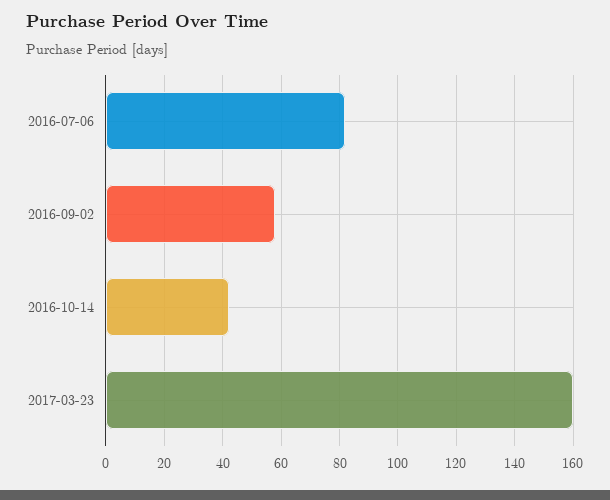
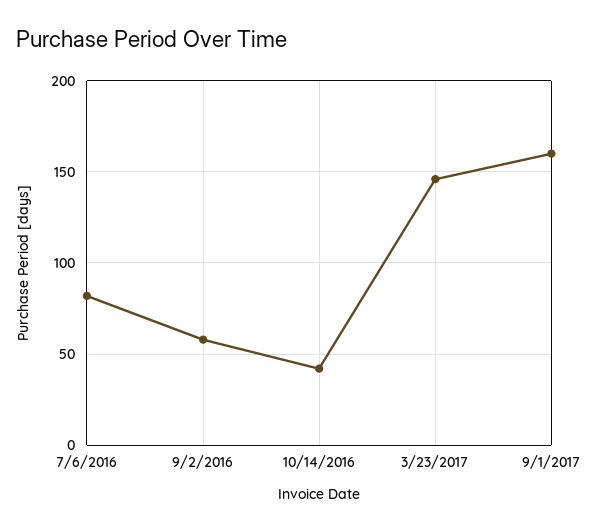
2017-03-23: 160 -> 145
9/1/2017: none -> 160

